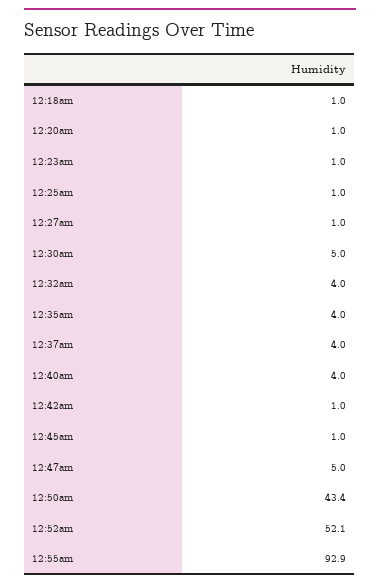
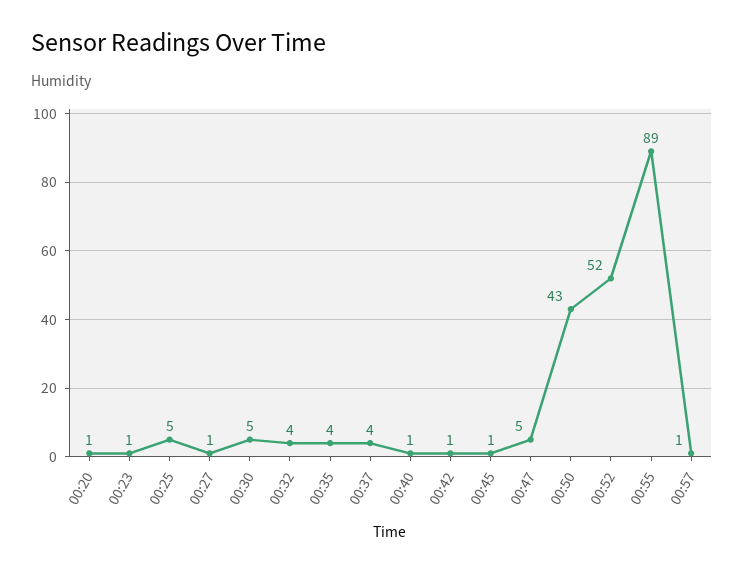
12:18am: 1 -> none
12:25am: 1 -> 5
12:40am: 4 -> 1
12:55am: 92.9 -> 89
00:57: none -> 1

